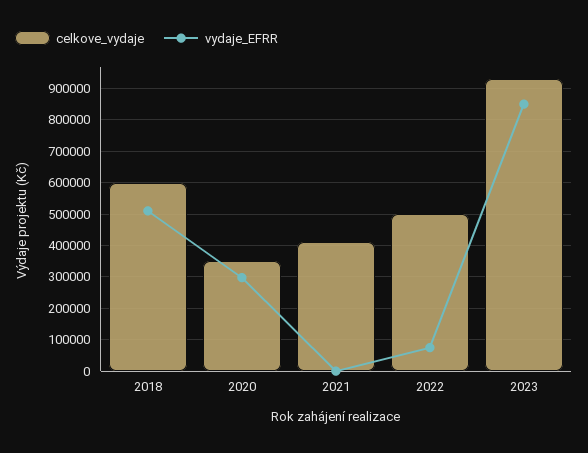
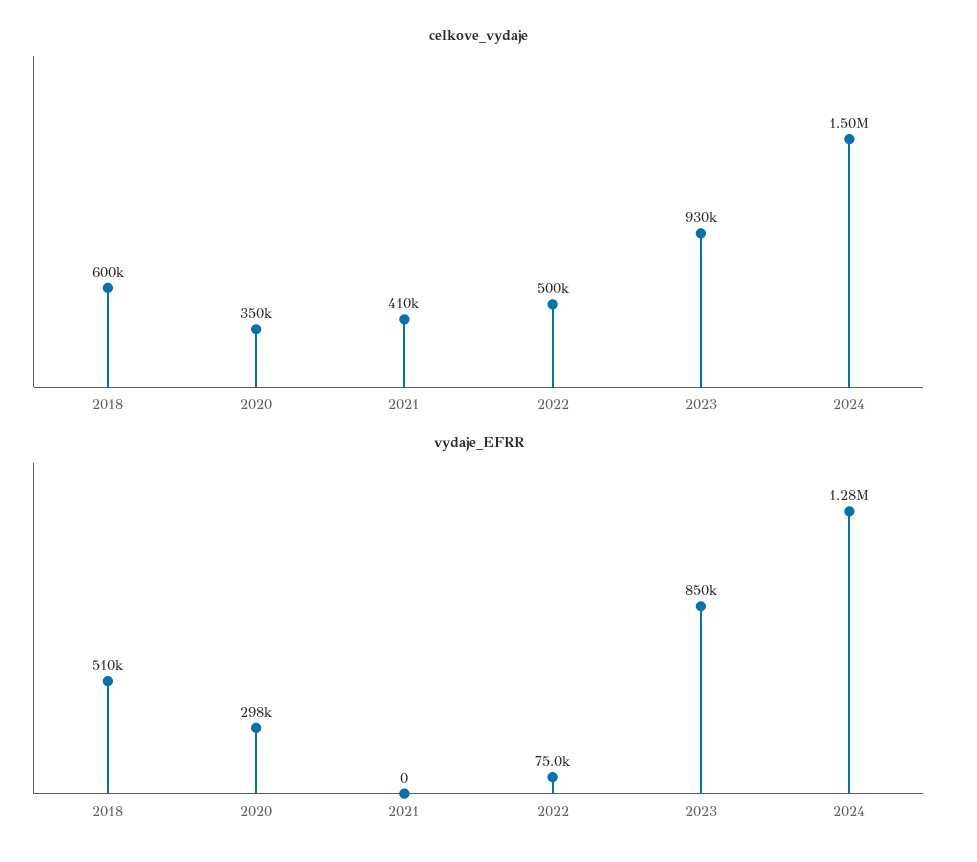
celkove_vydaje, 2024: none -> 1500000
vydaje_EFRR, 2024: none -> 1280000

